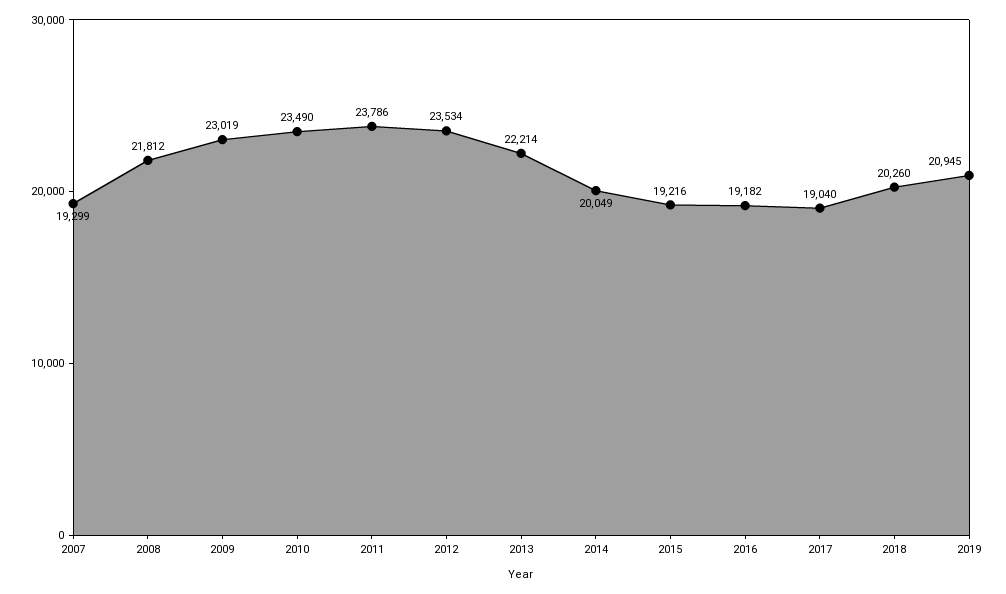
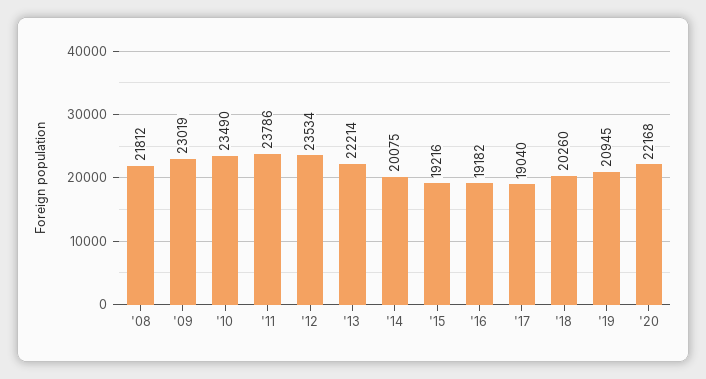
2007: 19299 -> none
2014: 20049 -> 20075
'20: none -> 22168

